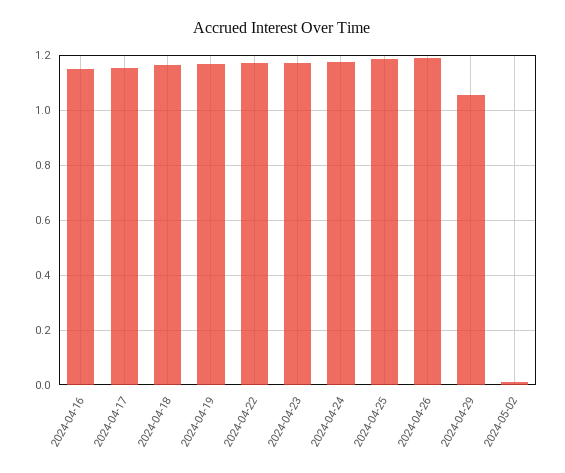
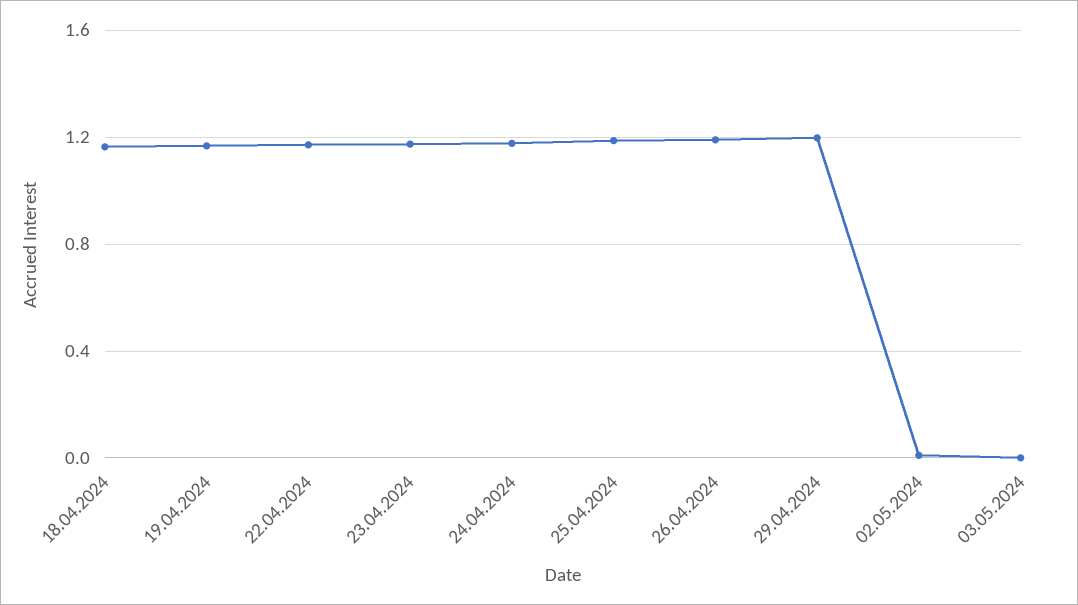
2024-04-16: 1.15 -> none
2024-04-17: 1.15 -> none
2024-04-29: 1.05 -> 1.2
03.05.2024: none -> 0

